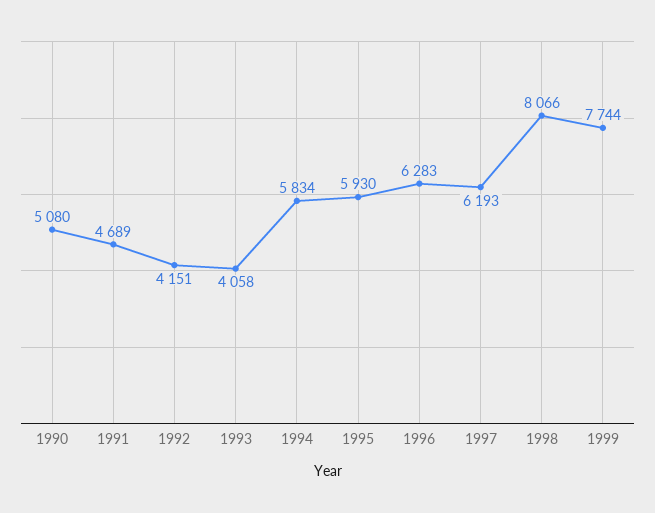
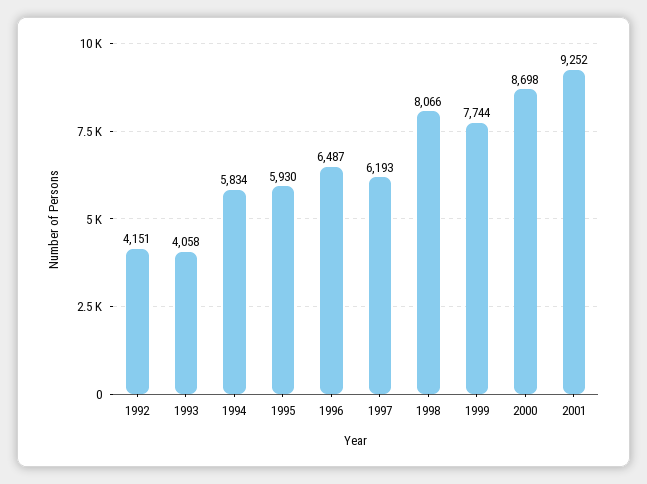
1990: 5080 -> none
1991: 4689 -> none
1996: 6283 -> 6487
2000: none -> 8698
2001: none -> 9252

